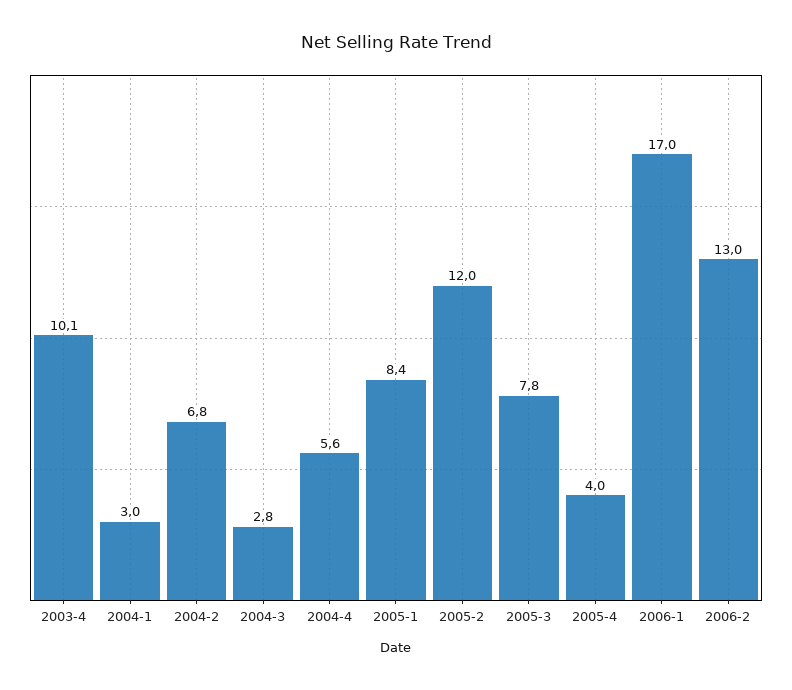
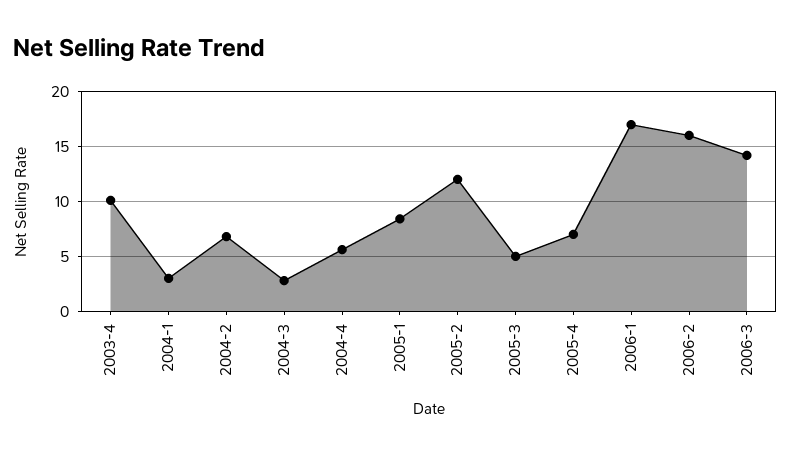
2005-3: 7.8 -> 5
2005-4: 4 -> 7
2006-2: 13 -> 16
2006-3: none -> 14

